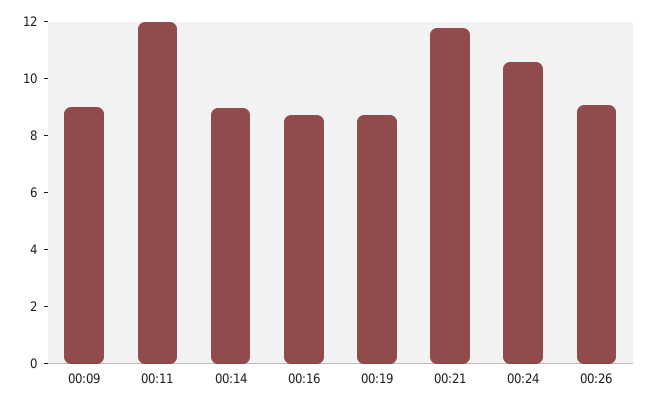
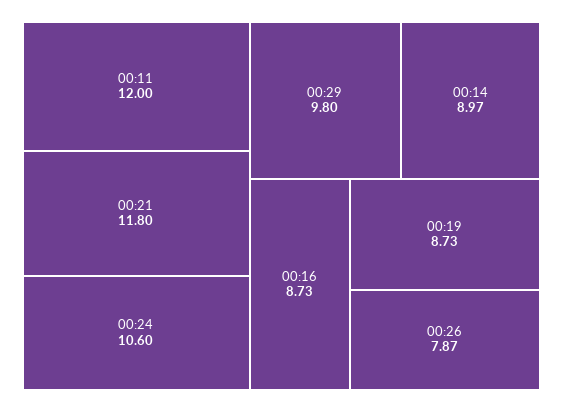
00:09: 9 -> none
00:26: 9 -> 7.87
00:29: none -> 9.8

